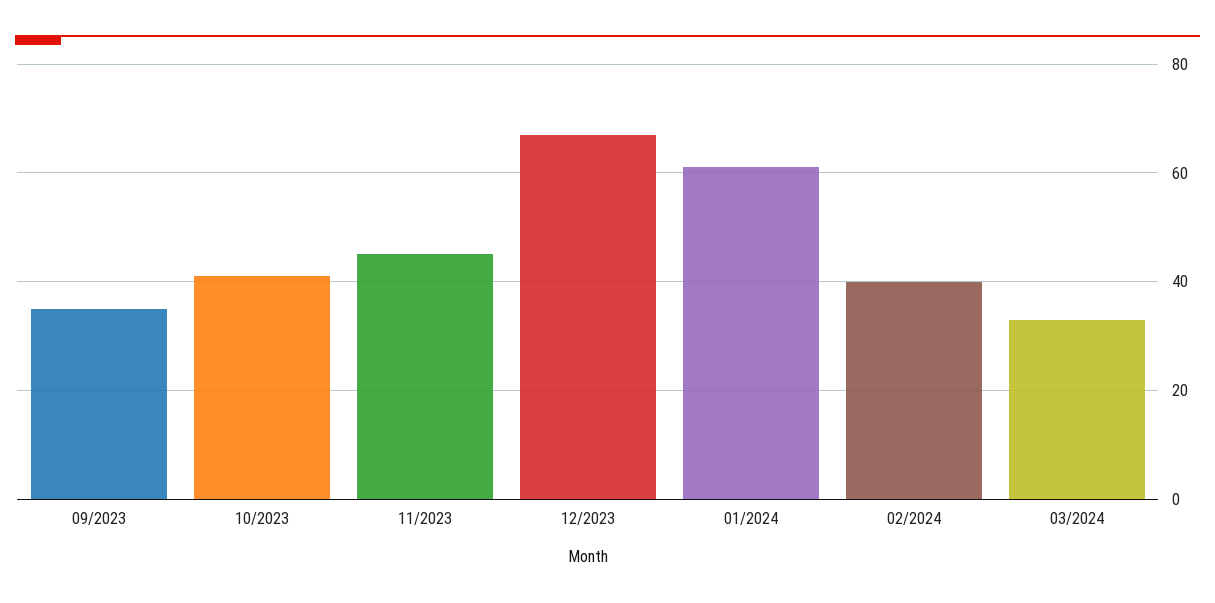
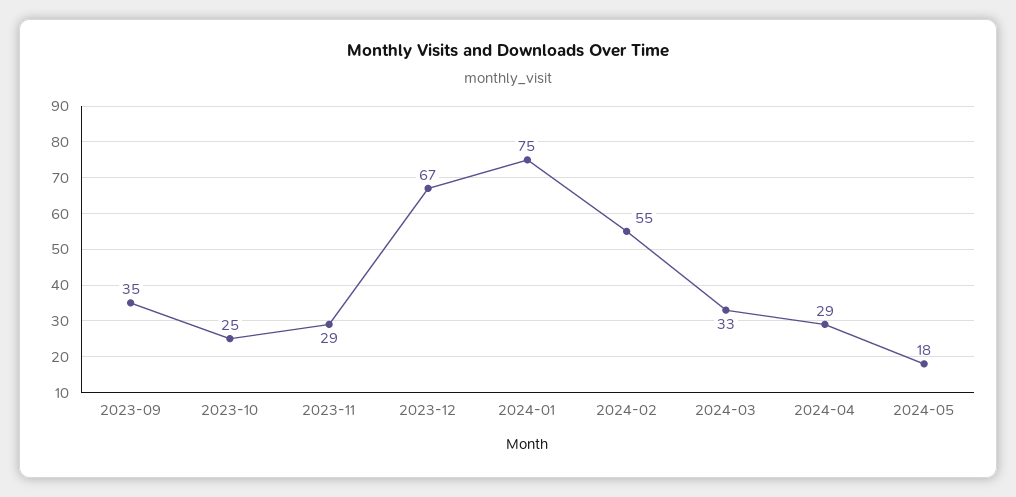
10/2023: 40 -> 25
11/2023: 45 -> 29
01/2024: 60 -> 75
02/2024: 40 -> 55
2024-04: none -> 29
2024-05: none -> 18

